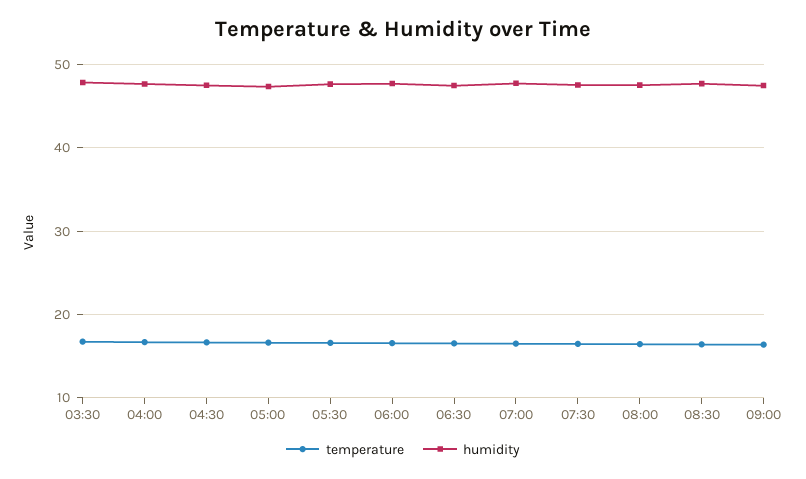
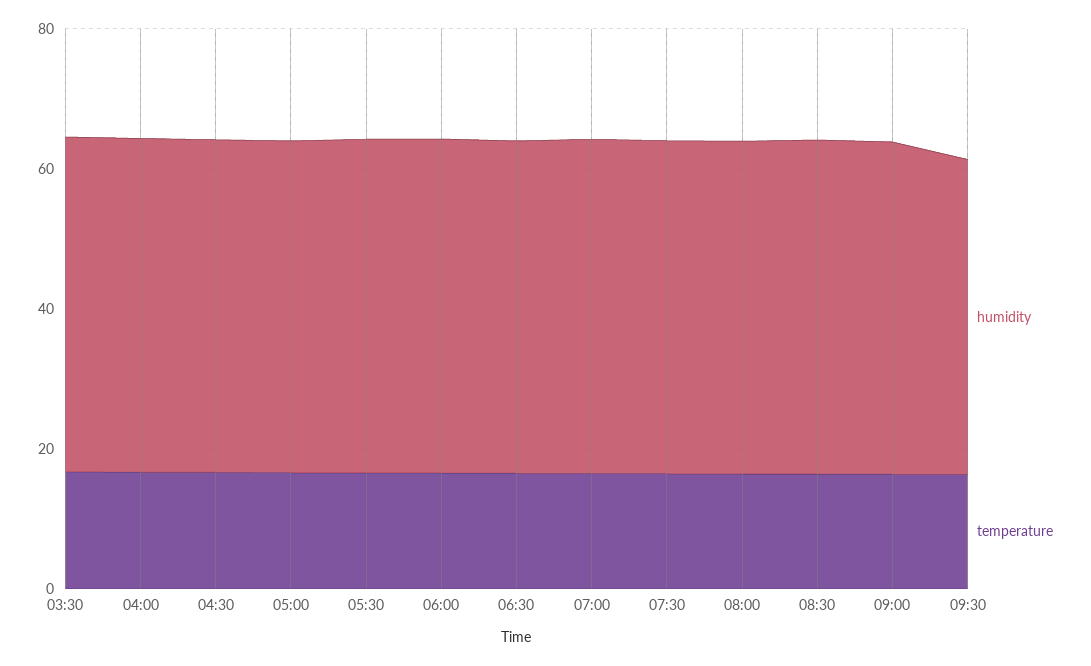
humidity, 09:30: none -> 45
temperature, 09:30: none -> 15

